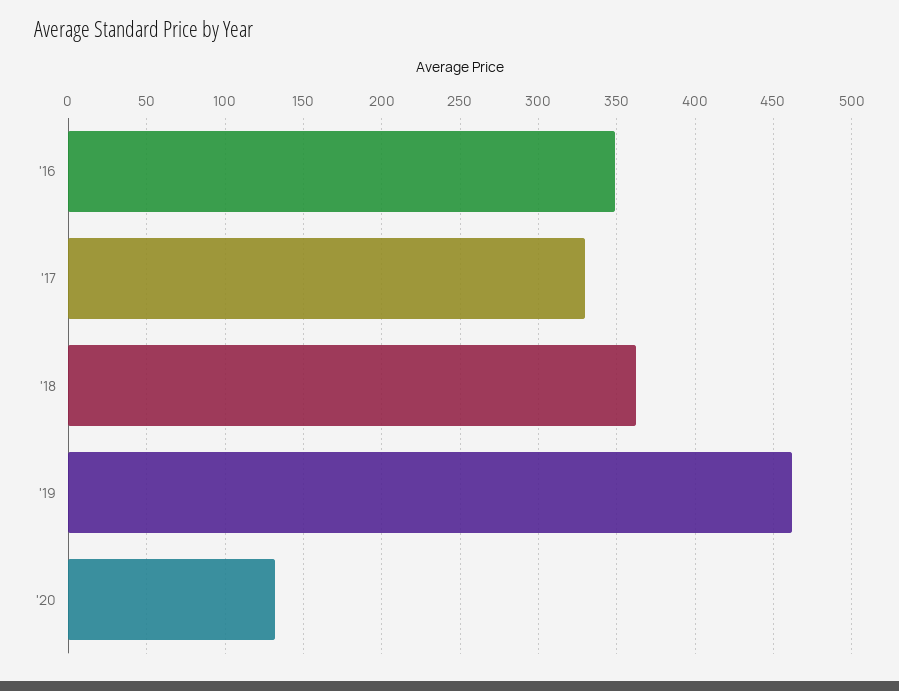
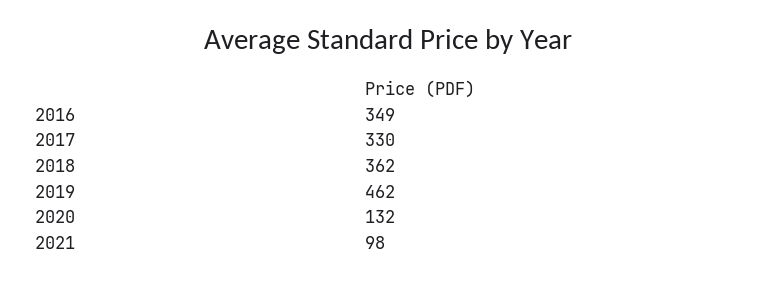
2021: none -> 98

